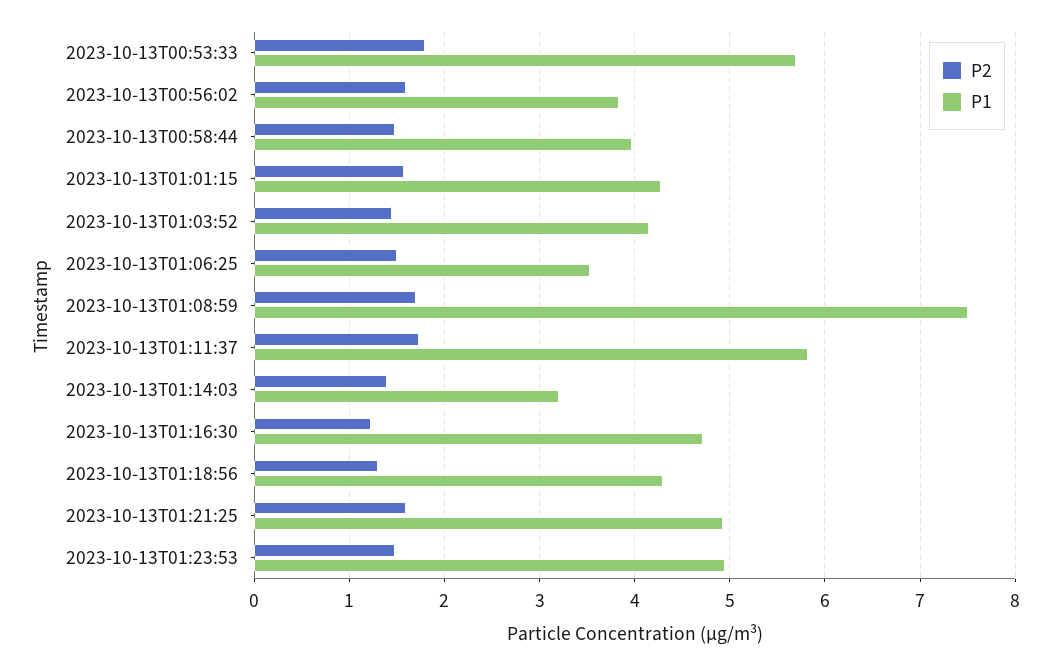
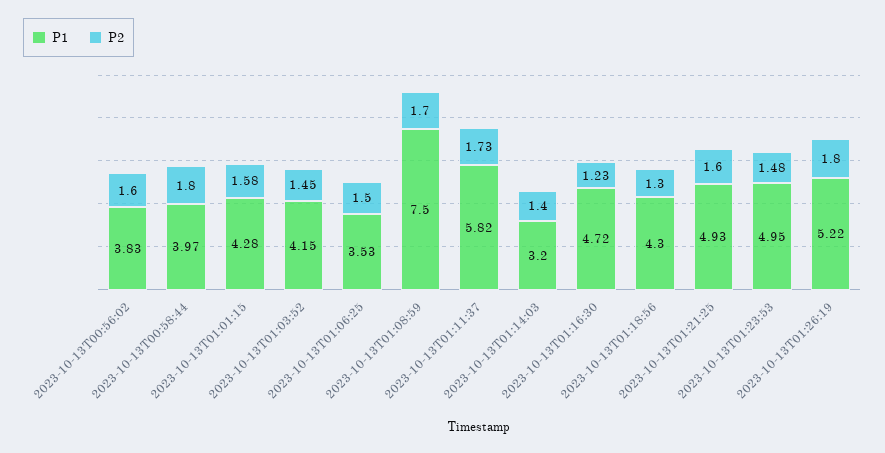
P2, 2023-10-13T00:53:33: 1.8 -> none
P1, 2023-10-13T00:53:33: 5.7 -> none
P2, 2023-10-13T00:58:44: 1.5 -> 1.8
P1, 2023-10-13T01:26:19: none -> 5.22
P2, 2023-10-13T01:26:19: none -> 1.8

